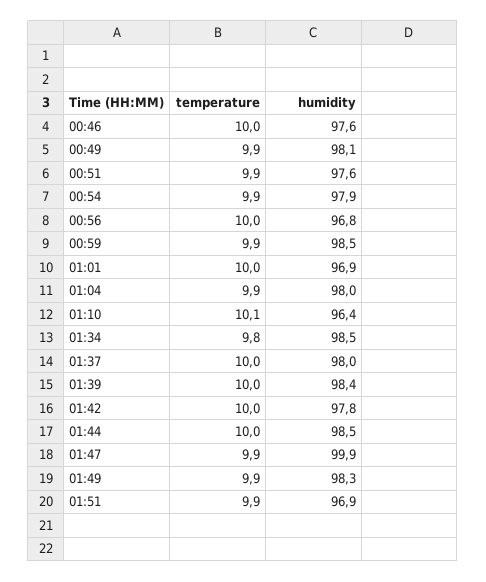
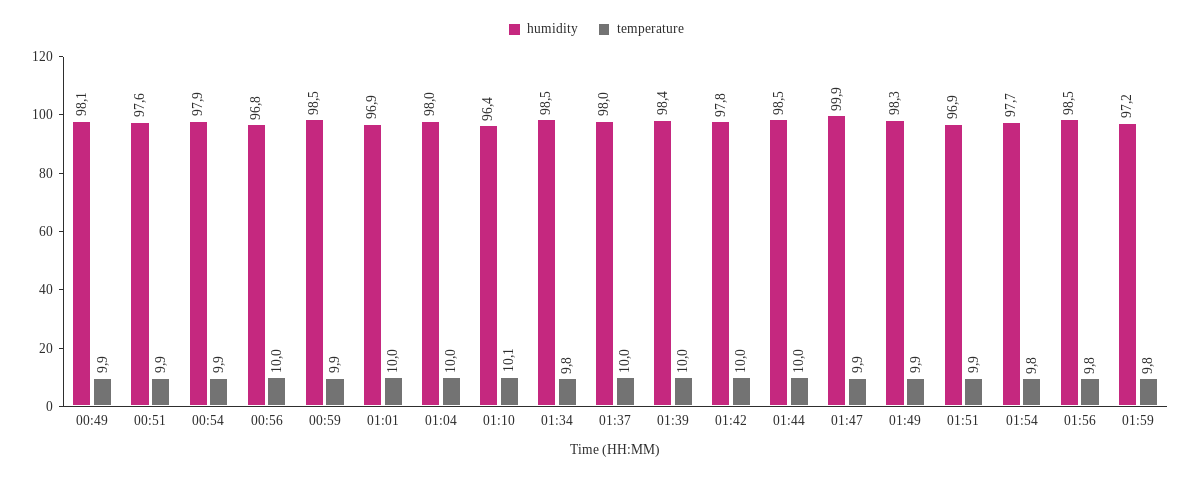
temperature, 00:46: 10 -> none
humidity, 00:46: 97.6 -> none
temperature, 01:04: 9.9 -> 10
humidity, 01:54: none -> 97.7
temperature, 01:54: none -> 9.8
humidity, 01:56: none -> 98.5
temperature, 01:56: none -> 9.8
humidity, 01:59: none -> 97.2
temperature, 01:59: none -> 9.8

